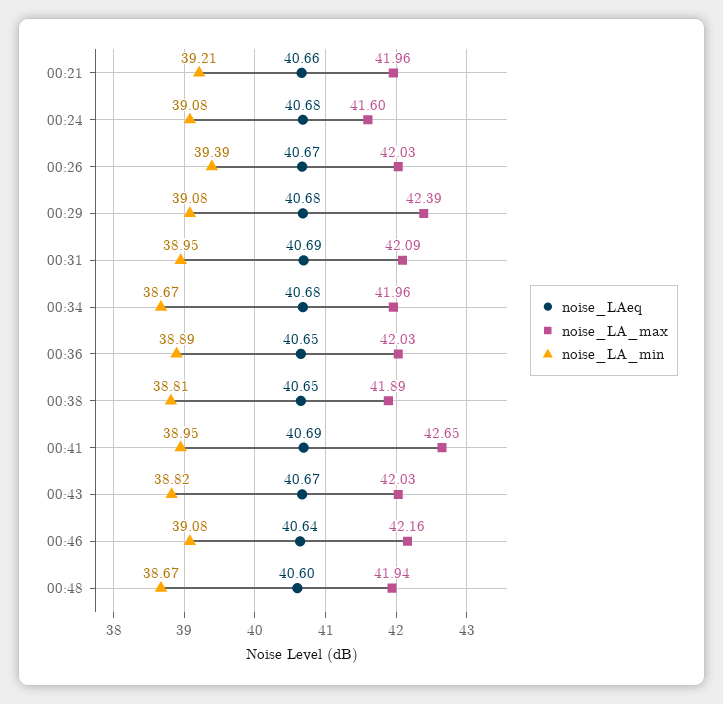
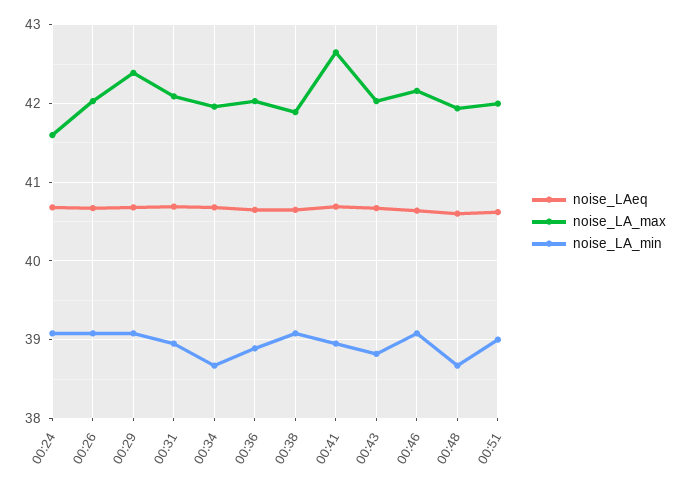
noise_LAeq, 00:21: 40.66 -> none
noise_LA_max, 00:21: 41.96 -> none
noise_LA_min, 00:21: 39.21 -> none
noise_LA_min, 00:26: 39.39 -> 39.1
noise_LA_min, 00:38: 38.81 -> 39.1
noise_LAeq, 00:51: none -> 40.6
noise_LA_max, 00:51: none -> 42
noise_LA_min, 00:51: none -> 39

